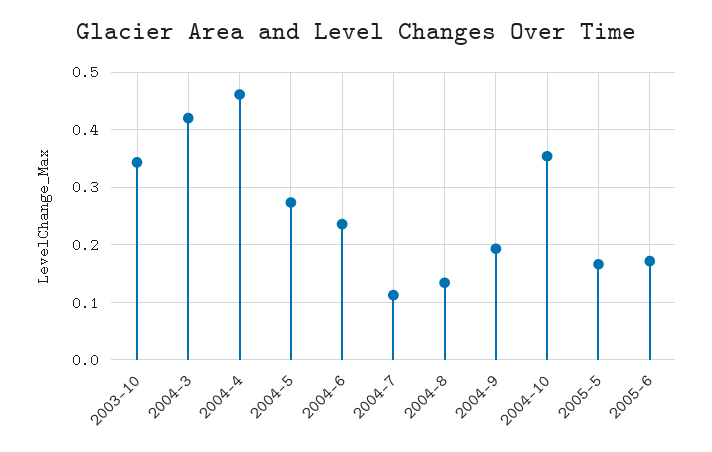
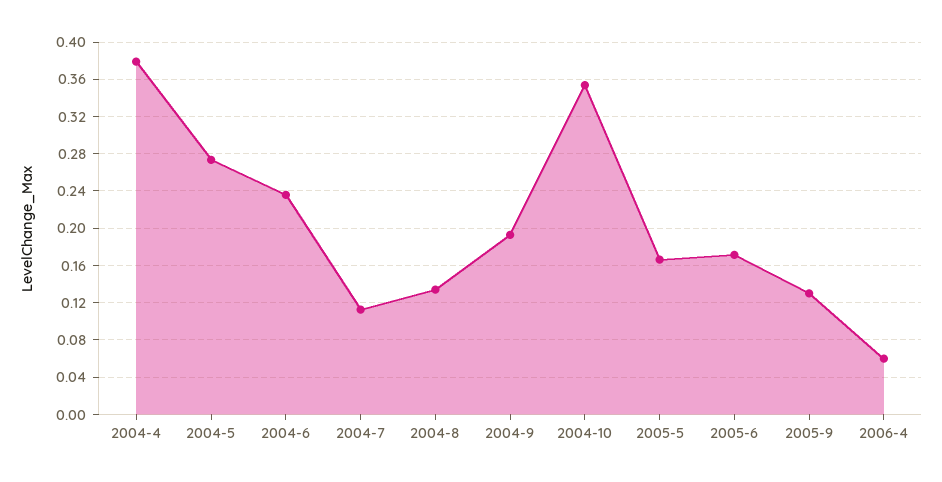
2003-10: 0.34 -> none
2004-3: 0.42 -> none
2004-4: 0.46 -> 0.38
2005-9: none -> 0.13
2006-4: none -> 0.06

